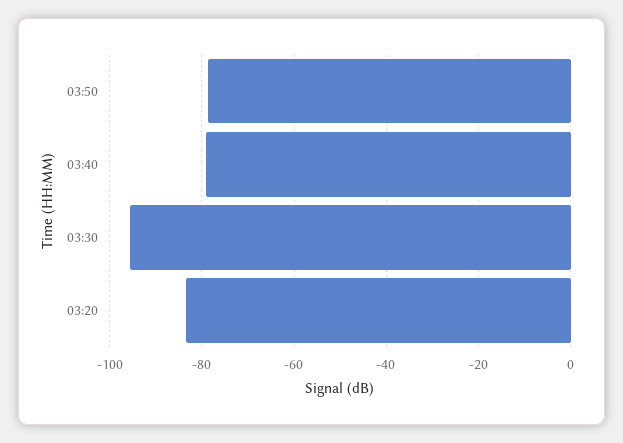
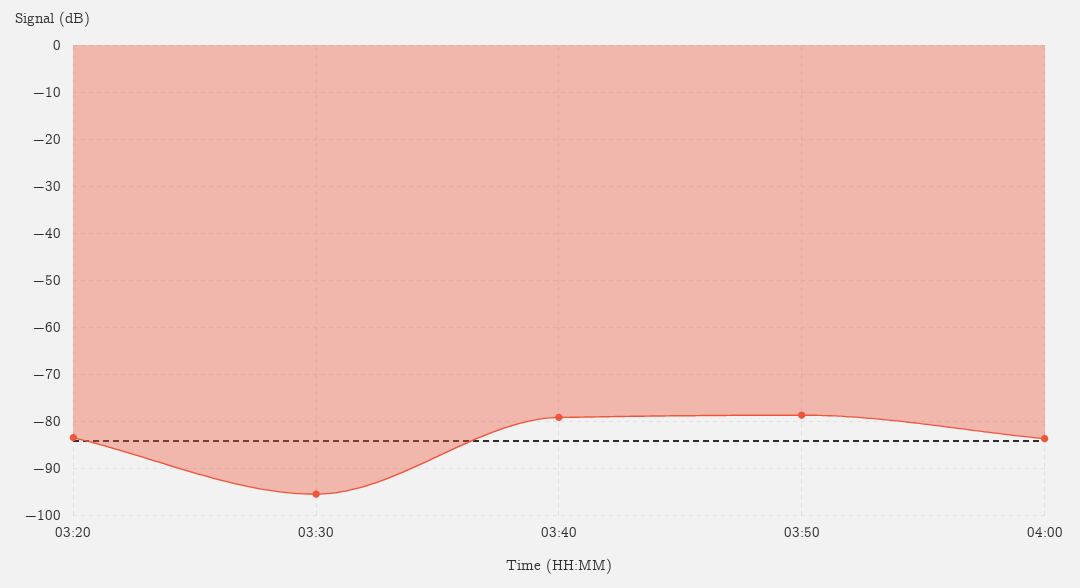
04:00: none -> -84

